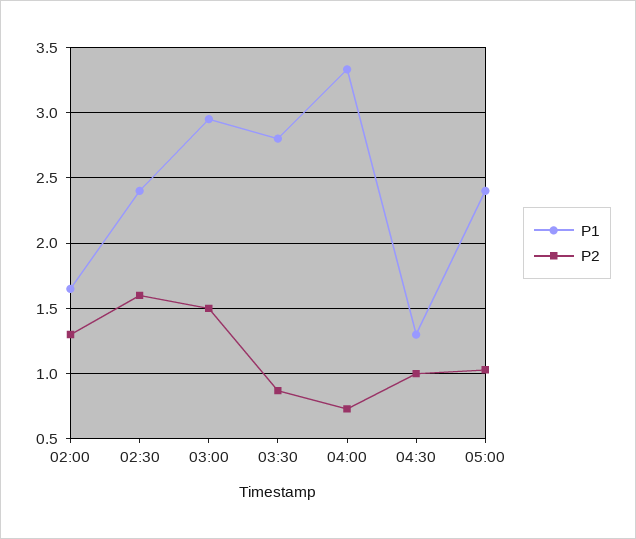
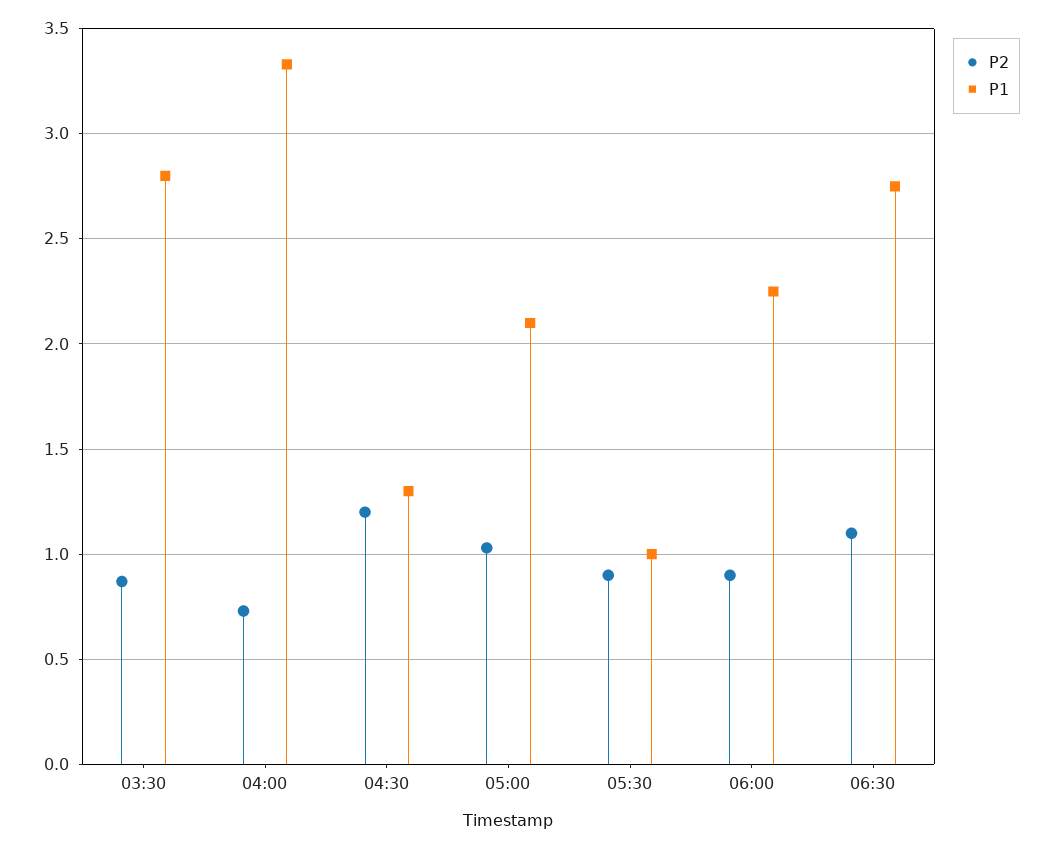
P1, 02:00: 1.65 -> none
P2, 02:00: 1.3 -> none
P1, 02:30: 2.4 -> none
P2, 02:30: 1.6 -> none
P1, 03:00: 2.95 -> none
P2, 03:00: 1.5 -> none
P2, 04:30: 1 -> 1.2
P1, 05:00: 2.4 -> 2.1
P2, 05:30: none -> 0.9
P1, 05:30: none -> 1
P2, 06:00: none -> 0.9
P1, 06:00: none -> 2.25
P2, 06:30: none -> 1.1
P1, 06:30: none -> 2.75

